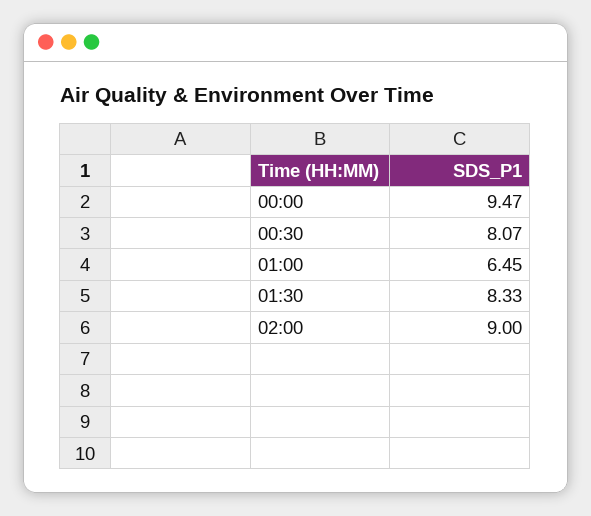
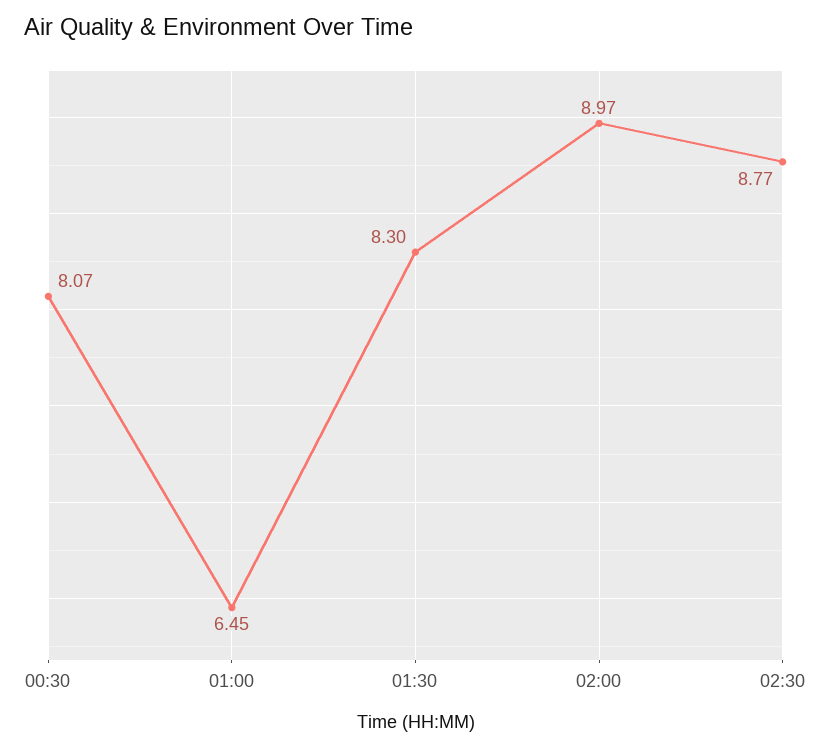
00:00: 9.47 -> none
01:30: 8.33 -> 8.3
02:00: 9 -> 8.97
02:30: none -> 8.77

